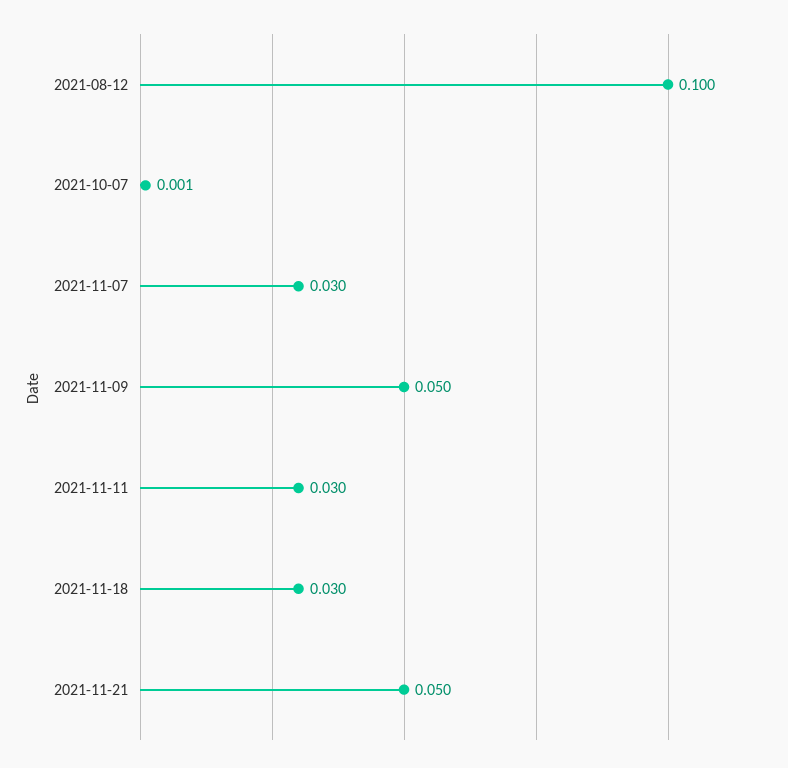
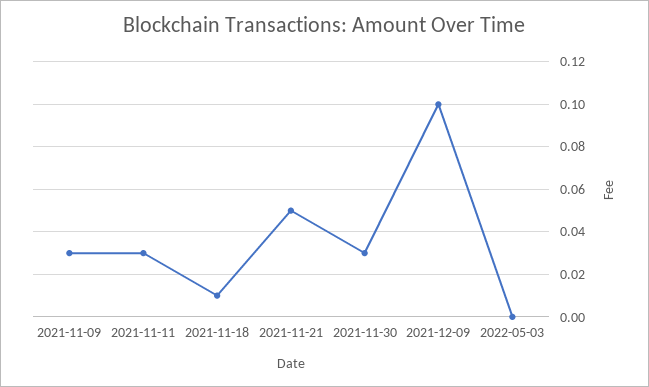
2021-08-12: 0.1 -> none
2021-10-07: 0.001 -> none
2021-11-07: 0.03 -> none
2021-11-09: 0.05 -> 0.03
2021-11-18: 0.03 -> 0.01
2021-11-30: none -> 0.03
2021-12-09: none -> 0.1
2022-05-03: none -> 0

